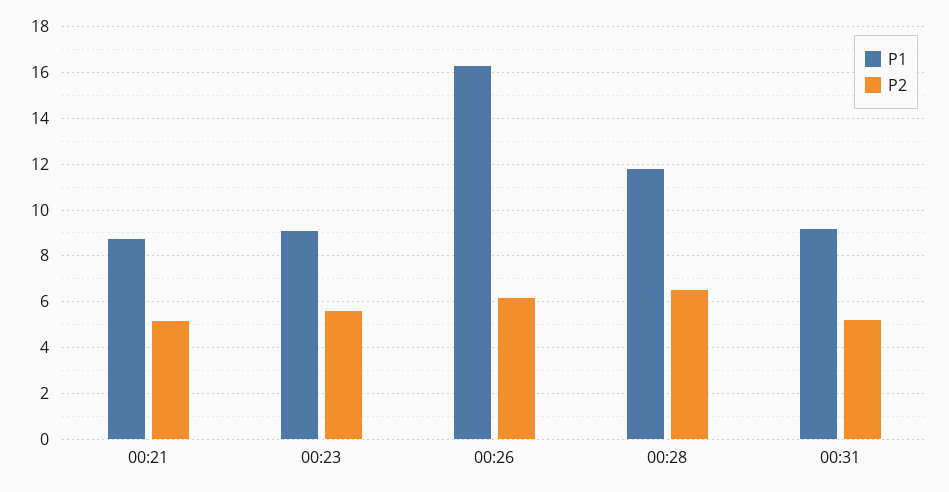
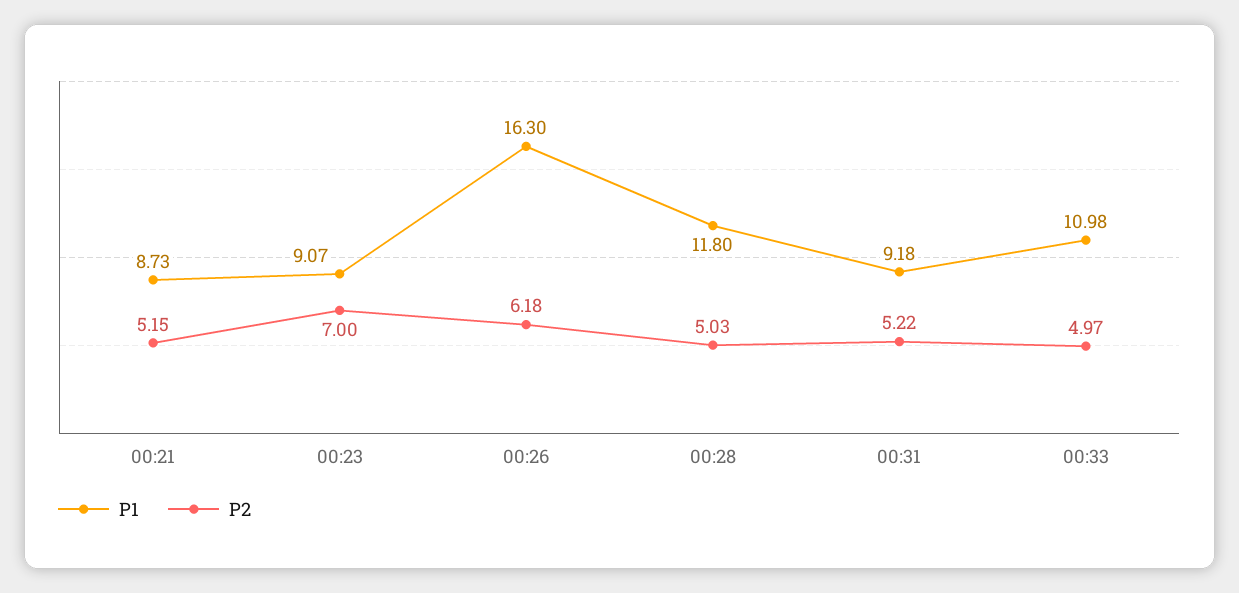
P2, 00:23: 5.5 -> 7
P2, 00:28: 6.5 -> 5.03
P1, 00:33: none -> 10.98
P2, 00:33: none -> 4.97

